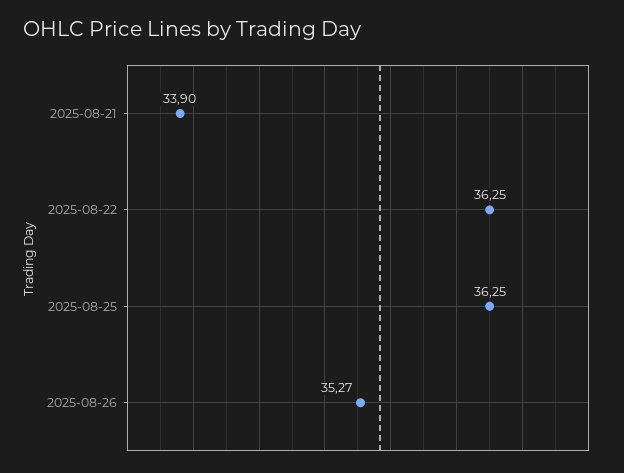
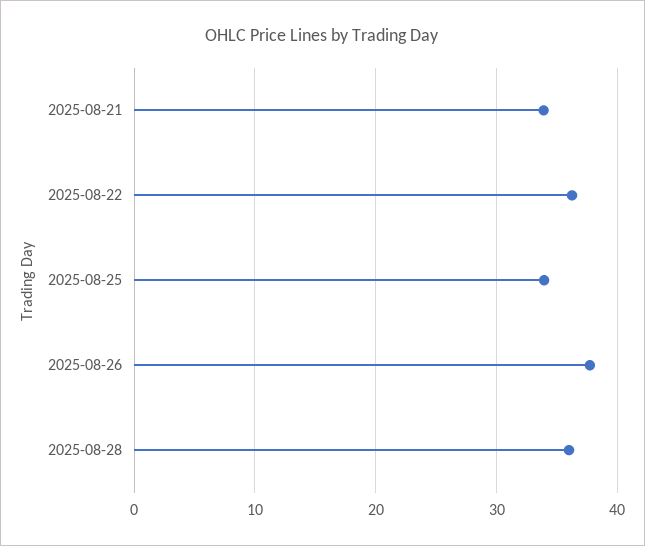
2025-08-25: 36.25 -> 34
2025-08-26: 35.27 -> 38
2025-08-28: none -> 36

